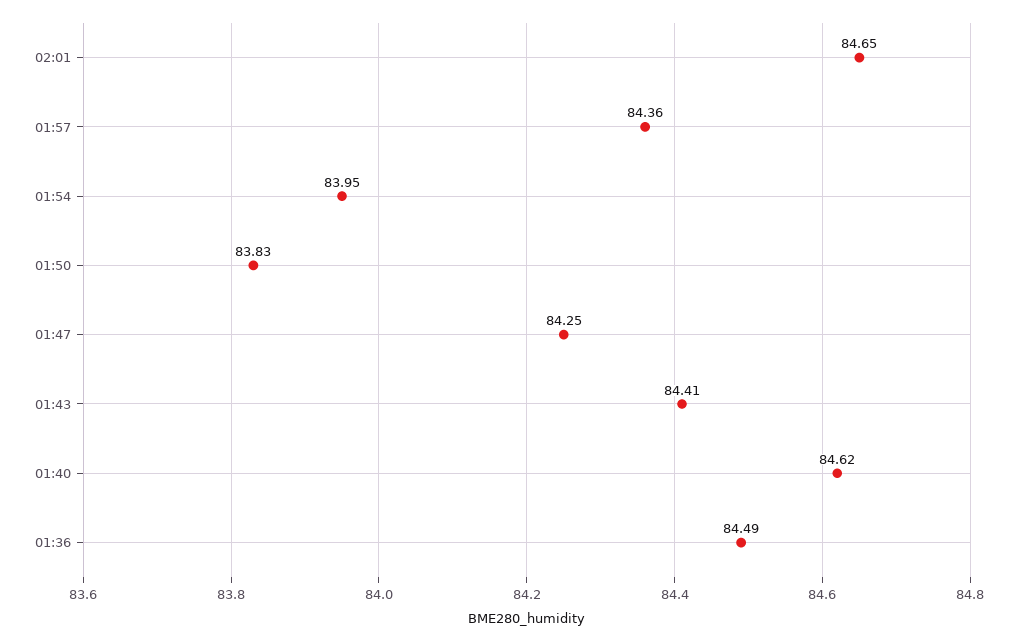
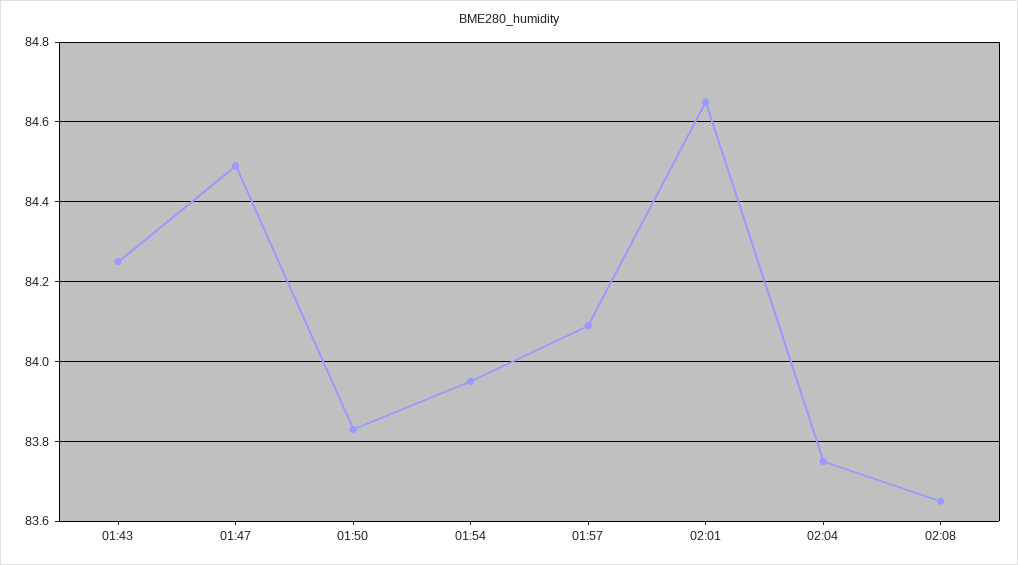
01:57: 84.36 -> 84.1
01:47: 84.25 -> 84.5
01:43: 84.41 -> 84.25
01:40: 84.62 -> none
01:36: 84.49 -> none
02:04: none -> 83.75
02:08: none -> 83.65

